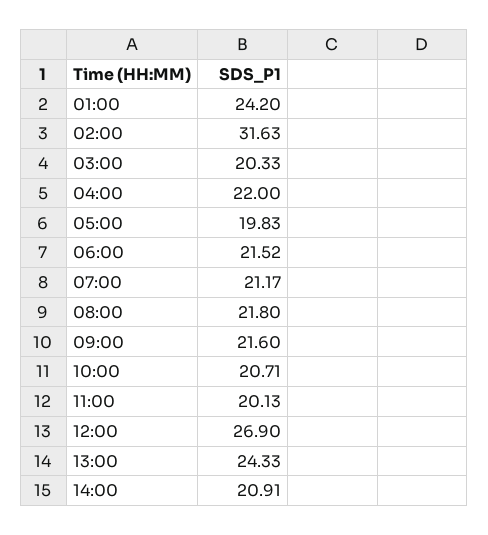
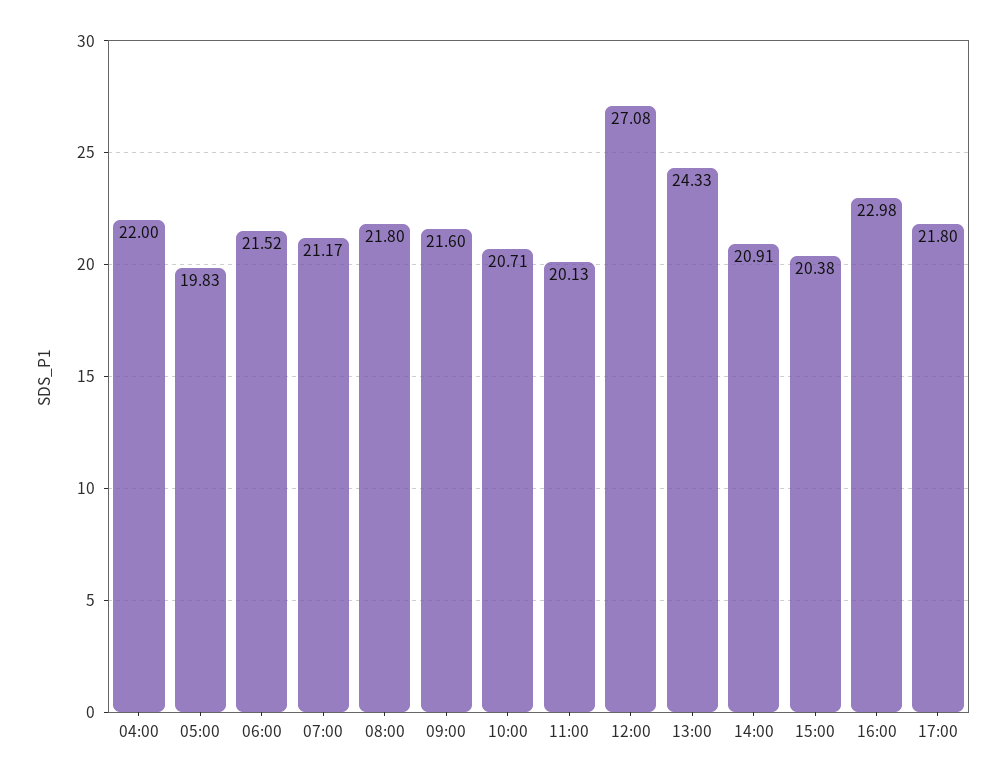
01:00: 24.2 -> none
02:00: 31.63 -> none
03:00: 20.33 -> none
12:00: 26.9 -> 27.08
15:00: none -> 20.38
16:00: none -> 22.98
17:00: none -> 21.8

